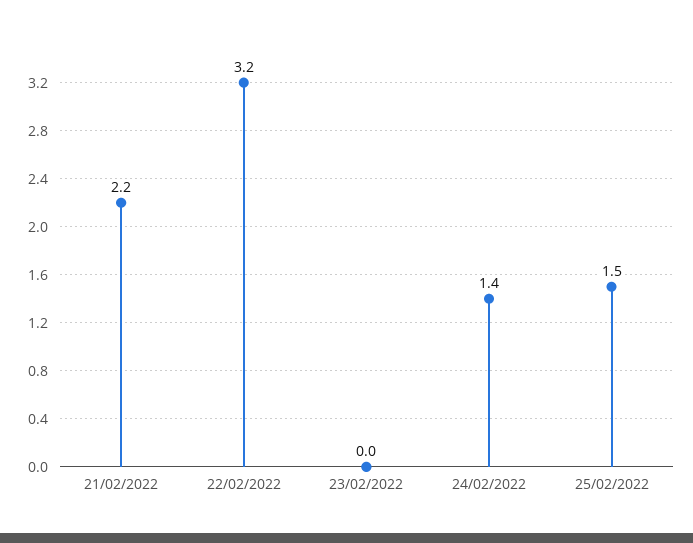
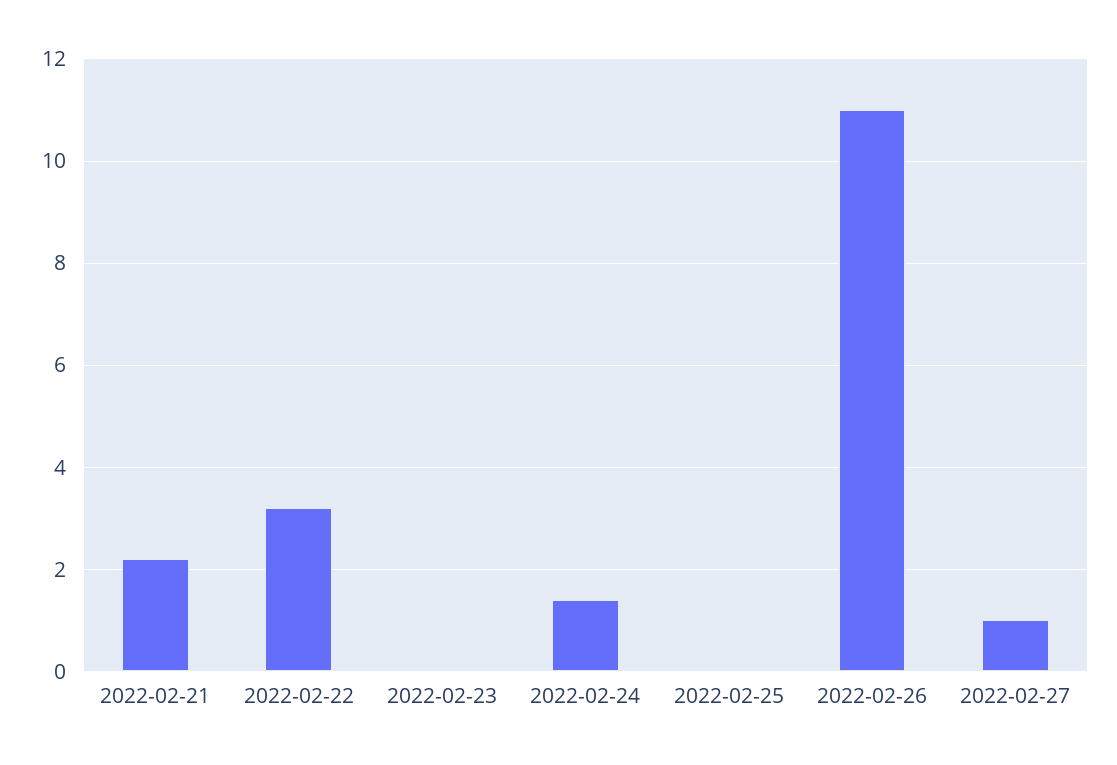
25/02/2022: 1.5 -> 0
2022-02-26: none -> 11
2022-02-27: none -> 1

